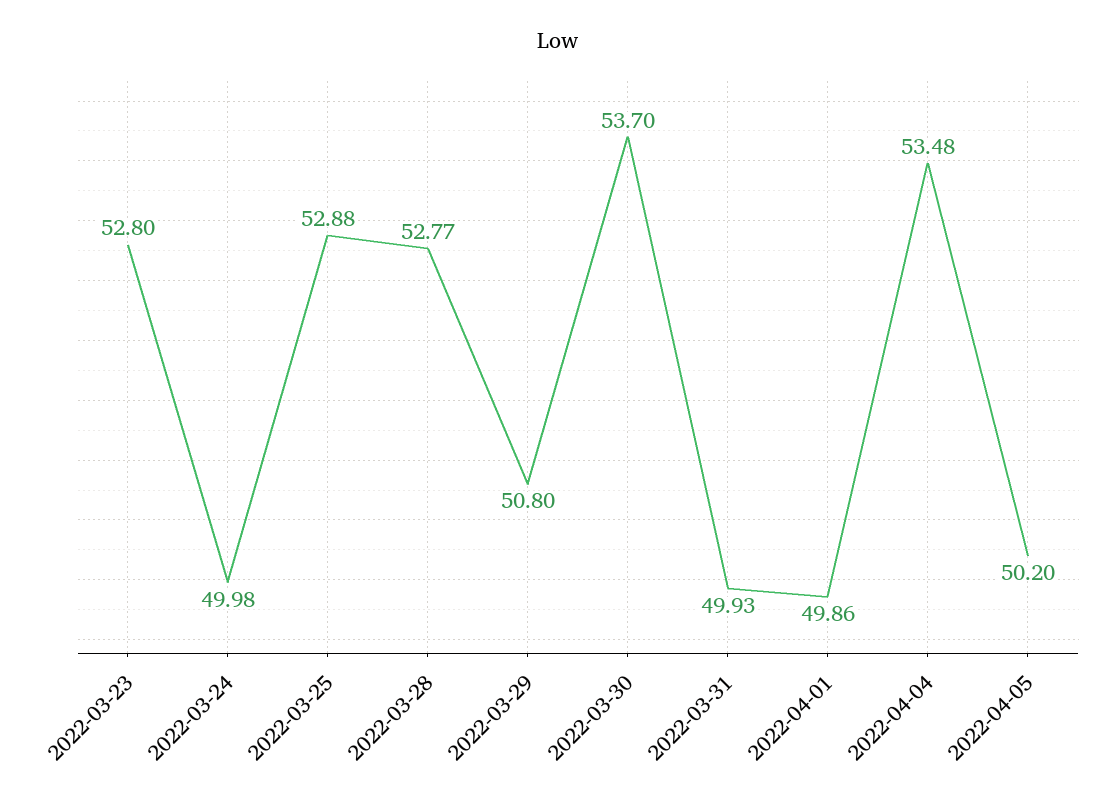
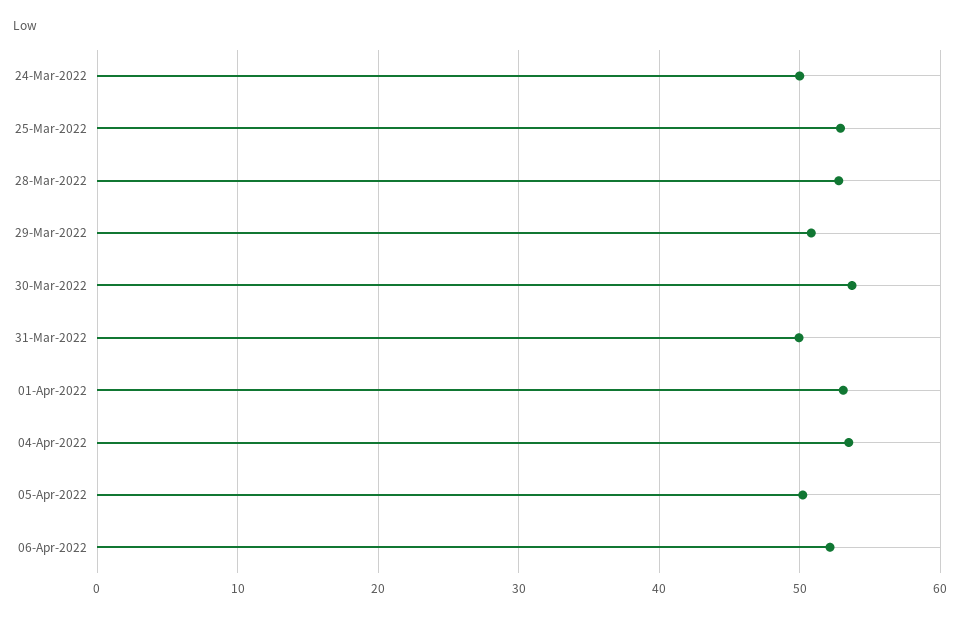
2022-03-23: 52.8 -> none
2022-04-01: 49.86 -> 53
06-Apr-2022: none -> 52

